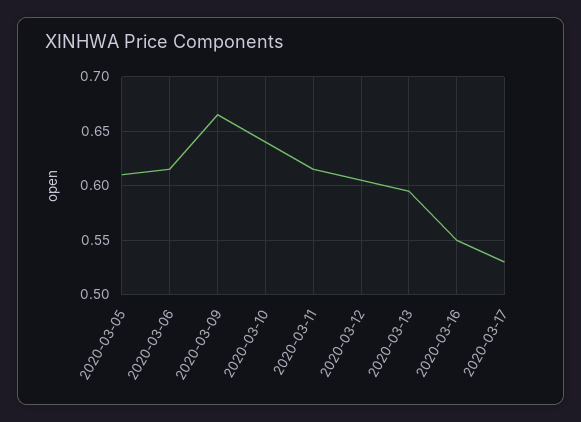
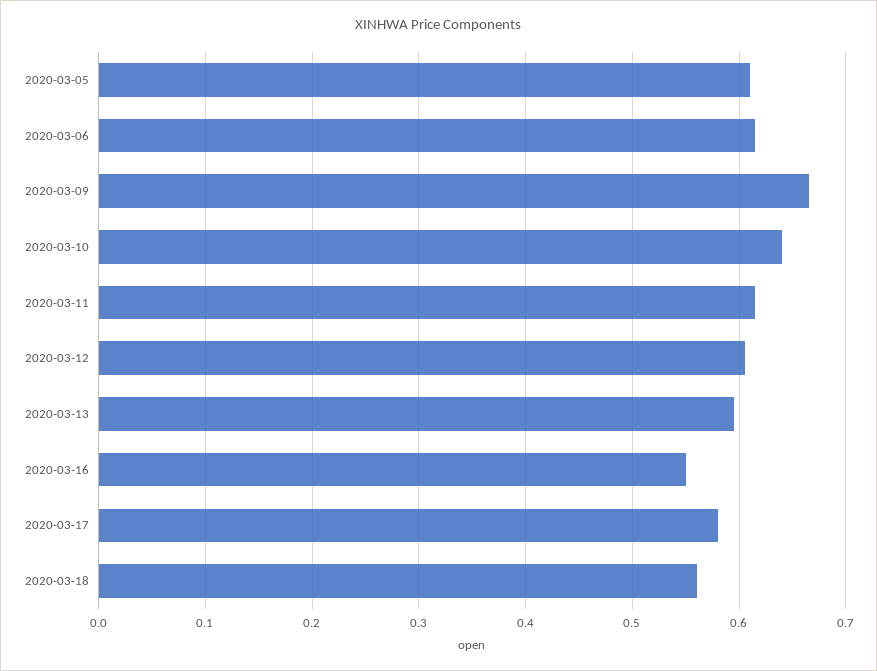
2020-03-17: 0.53 -> 0.58
2020-03-18: none -> 0.56

